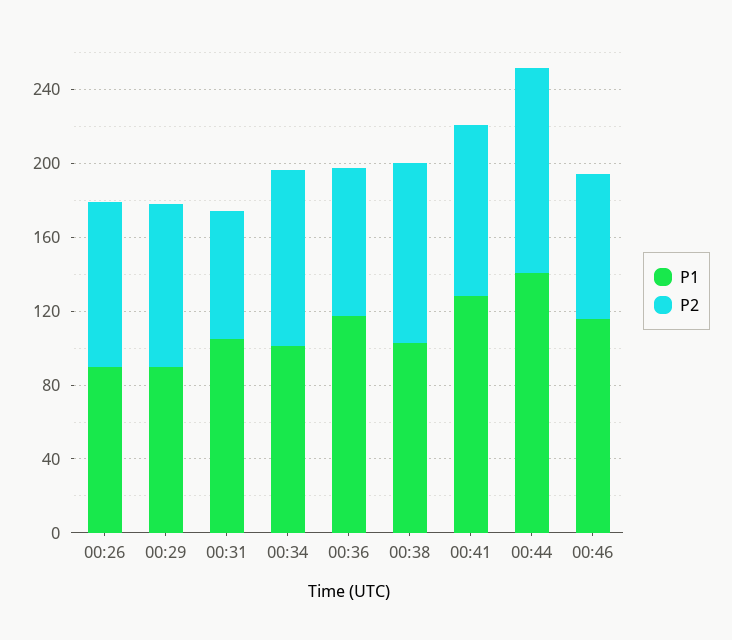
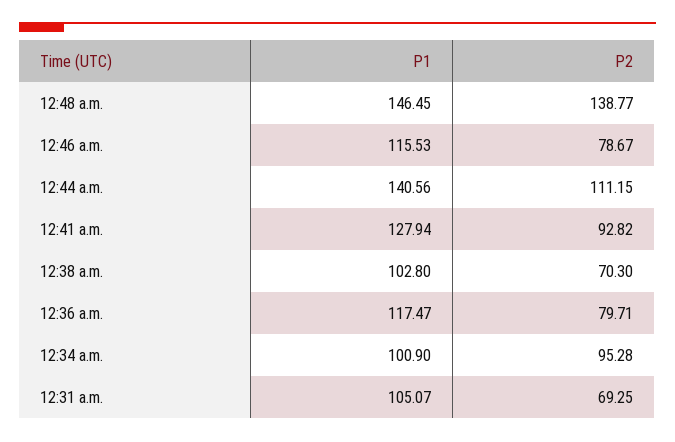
P1, 00:26: 90 -> none
P2, 00:26: 90 -> none
P1, 00:29: 90 -> none
P2, 00:29: 90 -> none
P2, 00:38: 100 -> 70.3
P1, 12:48 a.m.: none -> 146.45
P2, 12:48 a.m.: none -> 138.77

